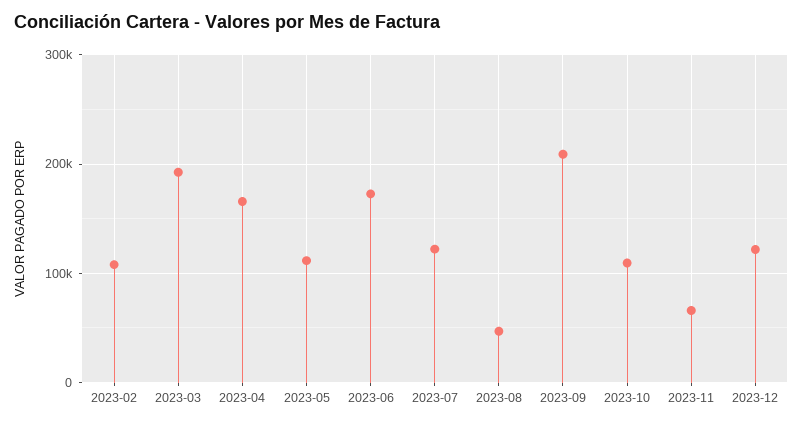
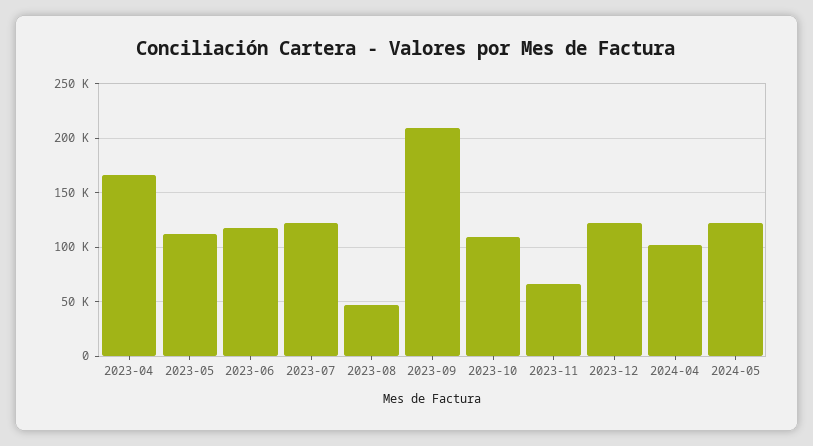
2023-02: 110000 -> none
2023-03: 190000 -> none
2023-06: 170000 -> 120000
2024-04: none -> 100000
2024-05: none -> 120000

